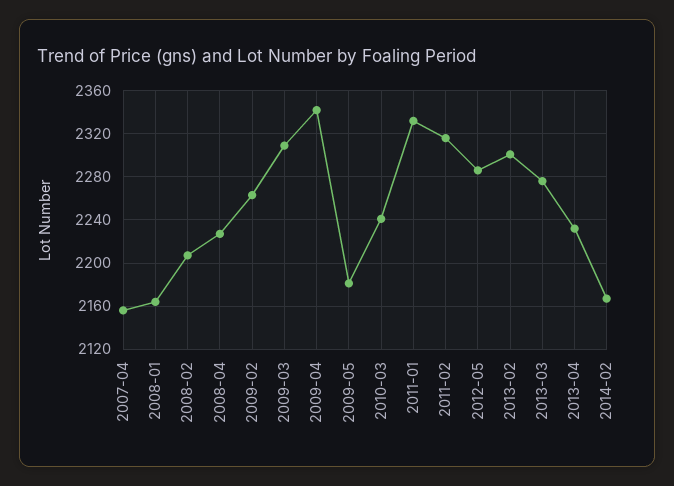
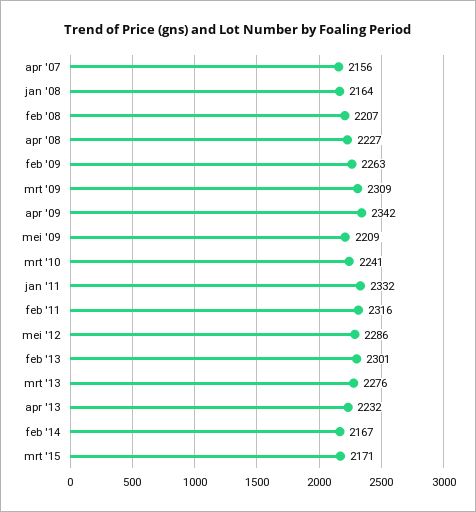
2009-05: 2180 -> 2209
mrt '15: none -> 2171

